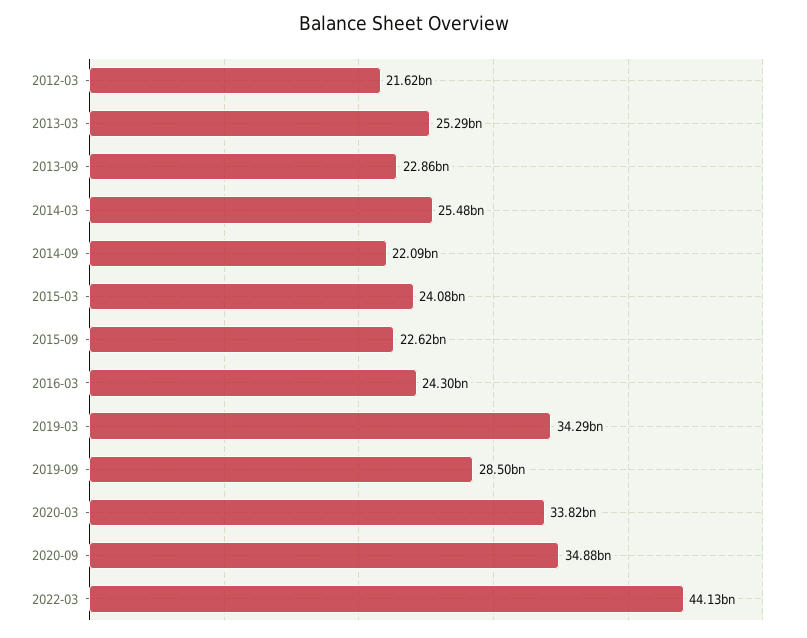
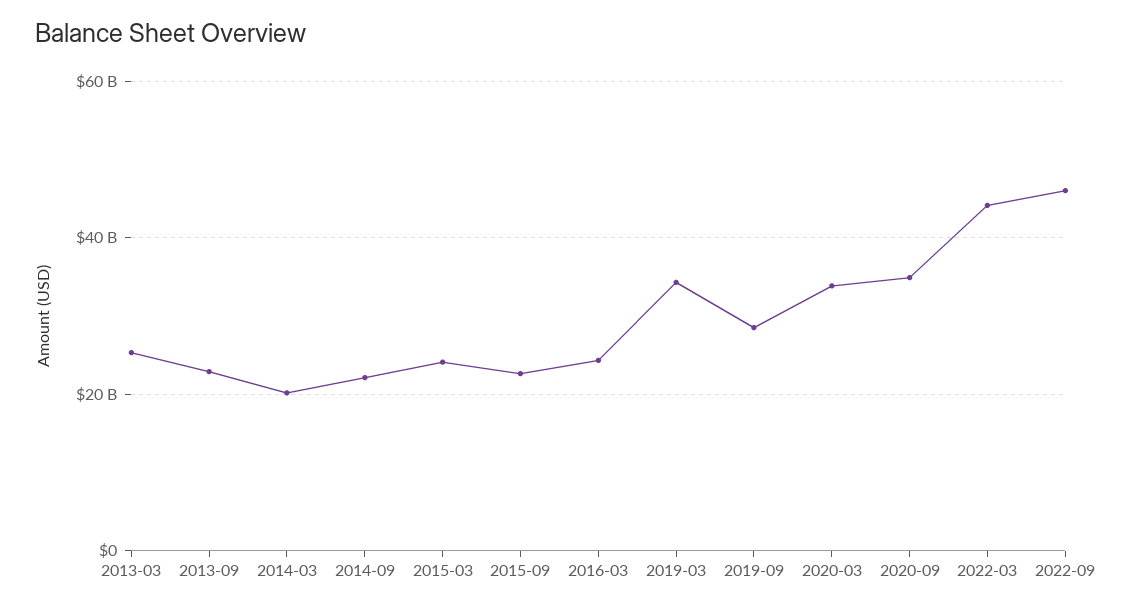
2012-03: 21620000000 -> none
2014-03: 25480000000 -> 20000000000
2022-09: none -> 46000000000

